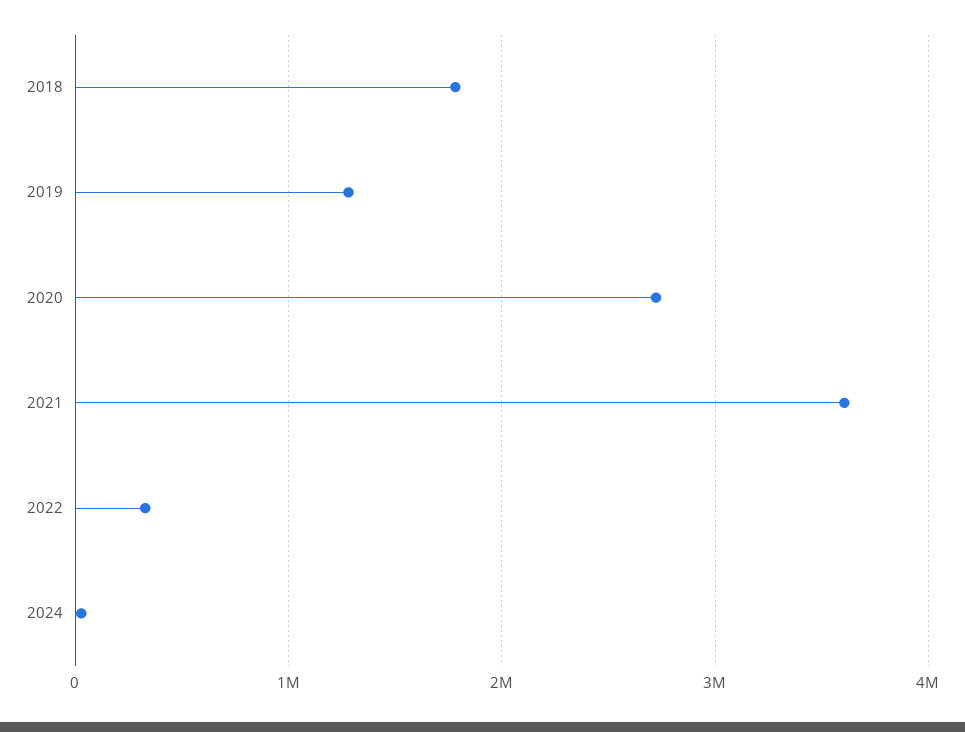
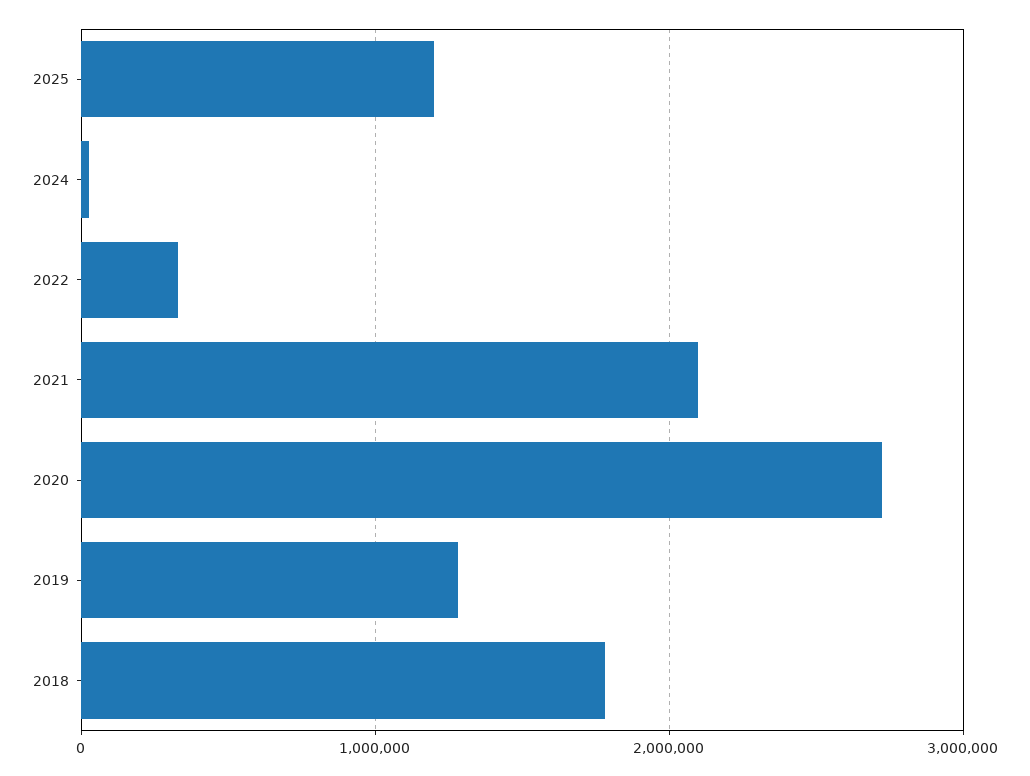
2021: 3600000 -> 2100000
2025: none -> 1200000

